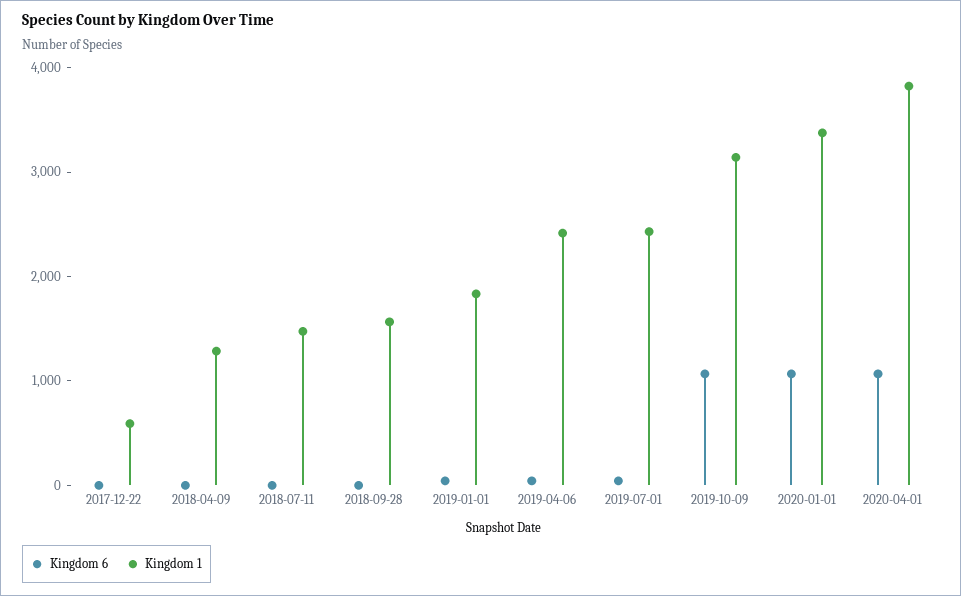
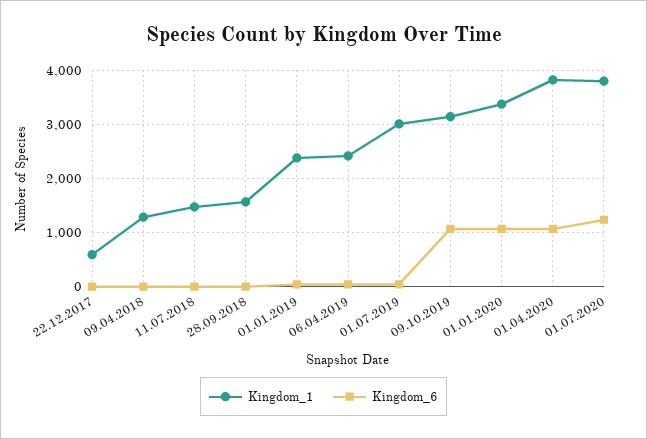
Kingdom 1, 2019-01-01: 1800 -> 2400
Kingdom 1, 2019-07-01: 2400 -> 3000
Kingdom 1, 01.07.2020: none -> 3800
Kingdom 6, 01.07.2020: none -> 1200

